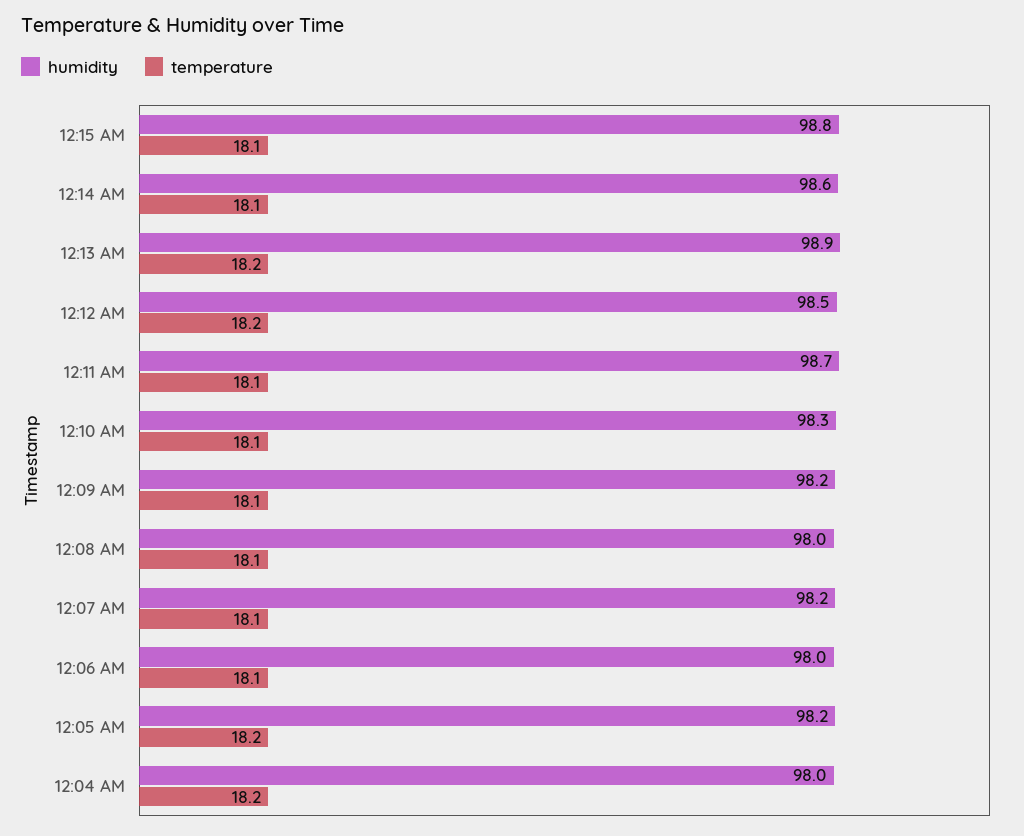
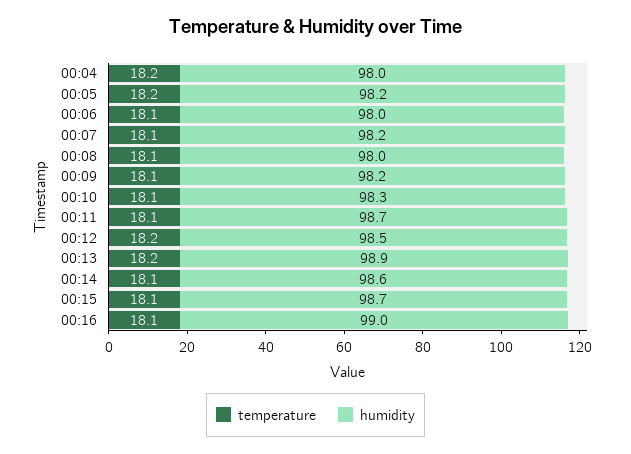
humidity, 12:15 AM: 98.8 -> 98.7
temperature, 00:16: none -> 18.1
humidity, 00:16: none -> 99

